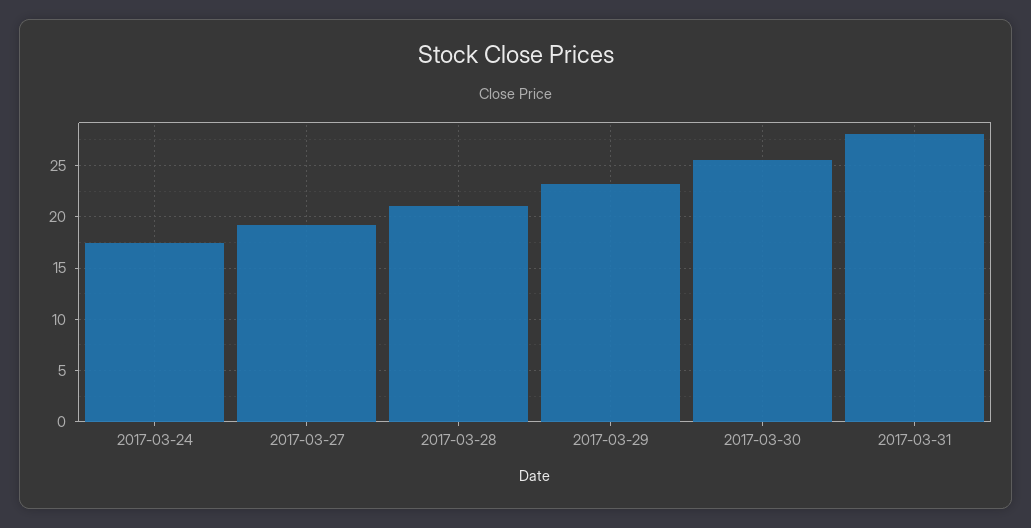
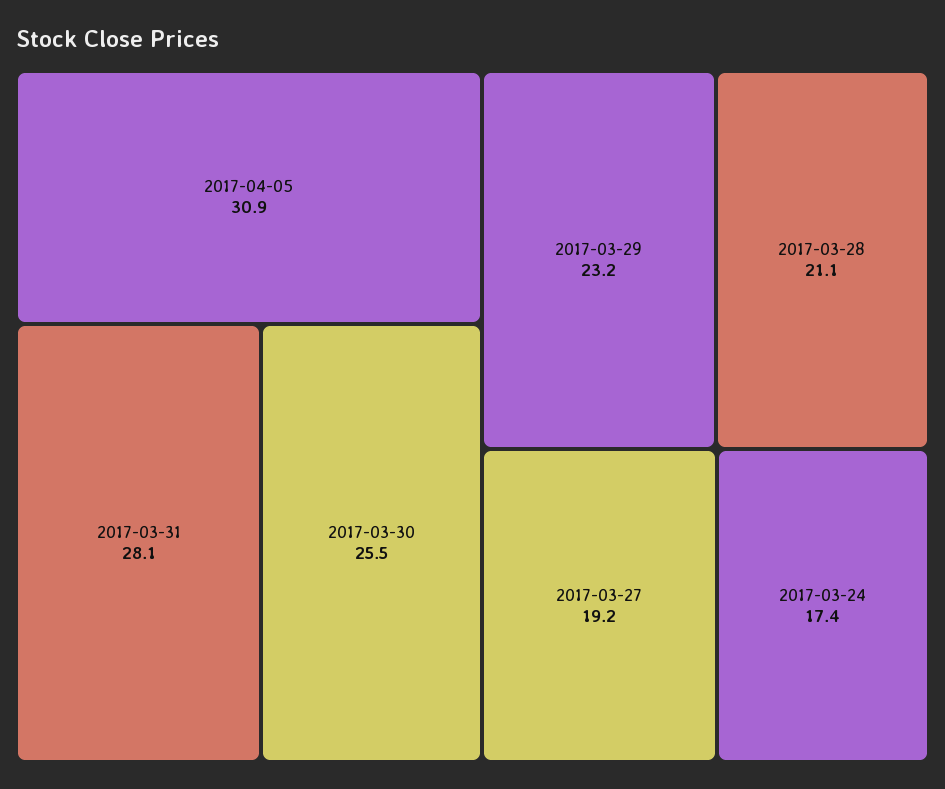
2017-04-05: none -> 30.9

